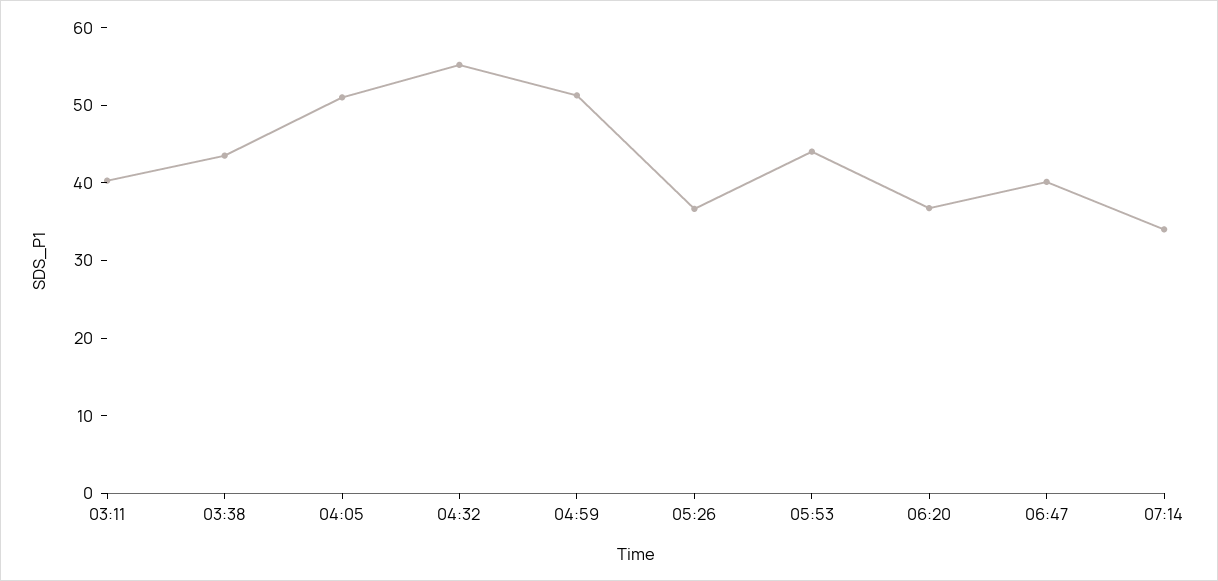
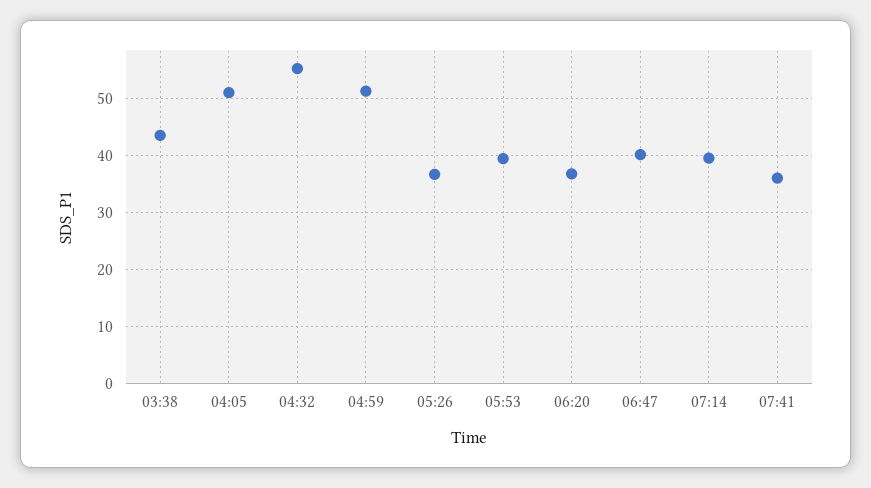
03:11: 40 -> none
05:53: 44 -> 40
07:14: 34 -> 40
07:41: none -> 36

